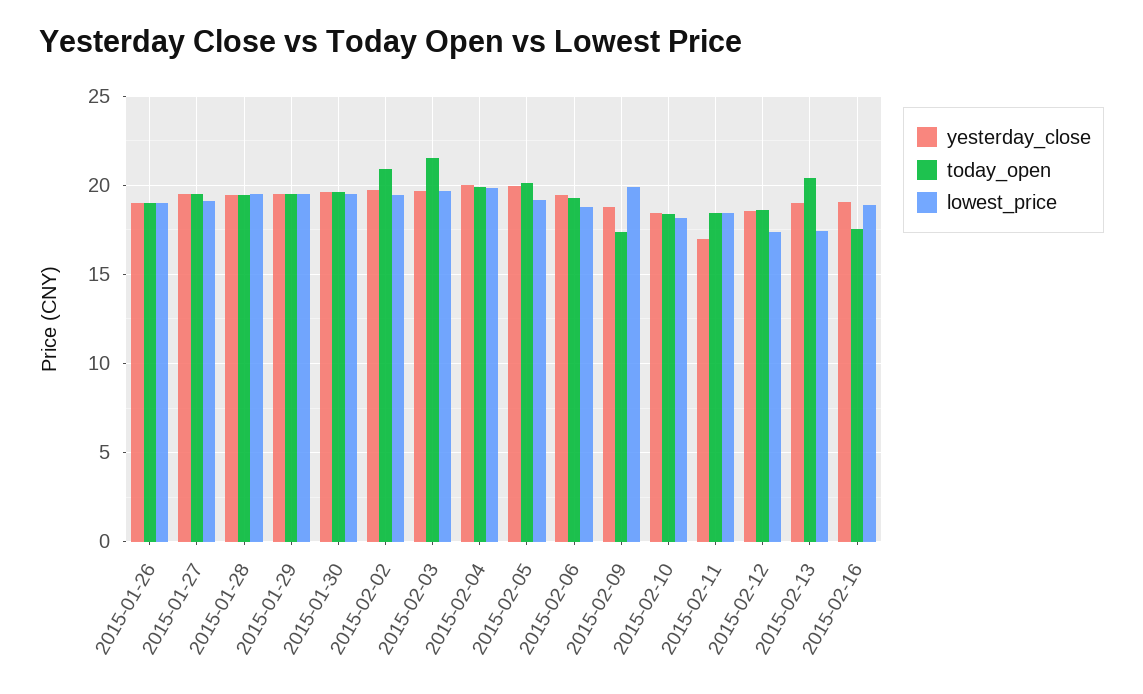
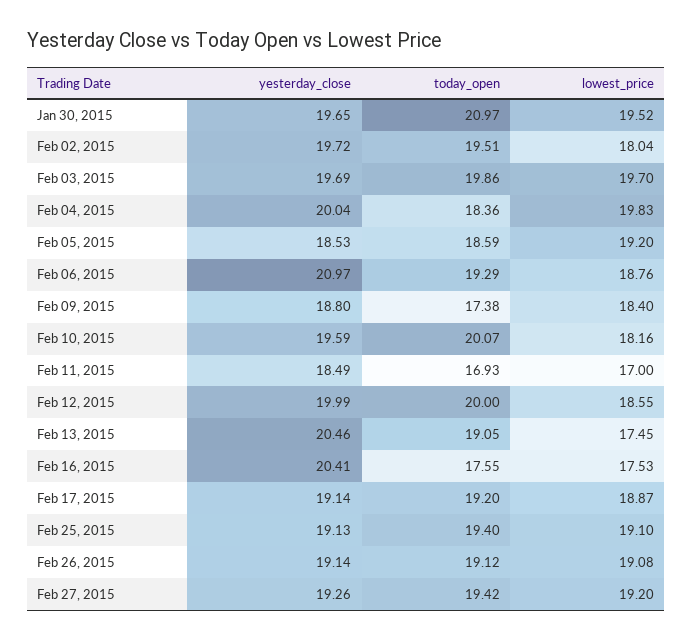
yesterday_close, 2015-01-26: 19 -> none
today_open, 2015-01-26: 19 -> none
lowest_price, 2015-01-26: 19 -> none
yesterday_close, 2015-01-27: 19.5 -> none
today_open, 2015-01-27: 19.5 -> none
lowest_price, 2015-01-27: 19 -> none
yesterday_close, 2015-01-28: 19.5 -> none
today_open, 2015-01-28: 19.5 -> none
lowest_price, 2015-01-28: 19.5 -> none
yesterday_close, 2015-01-29: 19.5 -> none
today_open, 2015-01-29: 19.5 -> none
lowest_price, 2015-01-29: 19.5 -> none
today_open, 2015-01-30: 19.5 -> 20.97
today_open, 2015-02-02: 21 -> 19.51
lowest_price, 2015-02-02: 19.5 -> 18.04
today_open, 2015-02-03: 21.5 -> 19.86
today_open, 2015-02-04: 20 -> 18.36
yesterday_close, 2015-02-05: 20 -> 18.53
today_open, 2015-02-05: 20 -> 18.59
yesterday_close, 2015-02-06: 19.5 -> 20.97
lowest_price, 2015-02-09: 20 -> 18.4
yesterday_close, 2015-02-10: 18.5 -> 19.59
today_open, 2015-02-10: 18.5 -> 20.07
yesterday_close, 2015-02-11: 17 -> 18.49
today_open, 2015-02-11: 18.5 -> 16.93
lowest_price, 2015-02-11: 18.5 -> 17
yesterday_close, 2015-02-12: 18.5 -> 19.99
today_open, 2015-02-12: 18.5 -> 20
lowest_price, 2015-02-12: 17.5 -> 18.55
yesterday_close, 2015-02-13: 19 -> 20.46
today_open, 2015-02-13: 20.5 -> 19.05
yesterday_close, 2015-02-16: 19 -> 20.41
lowest_price, 2015-02-16: 19 -> 17.53
yesterday_close, Feb 17, 2015: none -> 19.14
today_open, Feb 17, 2015: none -> 19.2
lowest_price, Feb 17, 2015: none -> 18.87
yesterday_close, Feb 25, 2015: none -> 19.13
today_open, Feb 25, 2015: none -> 19.4
lowest_price, Feb 25, 2015: none -> 19.1
yesterday_close, Feb 26, 2015: none -> 19.14
today_open, Feb 26, 2015: none -> 19.12
lowest_price, Feb 26, 2015: none -> 19.08
yesterday_close, Feb 27, 2015: none -> 19.26
today_open, Feb 27, 2015: none -> 19.42
lowest_price, Feb 27, 2015: none -> 19.2

